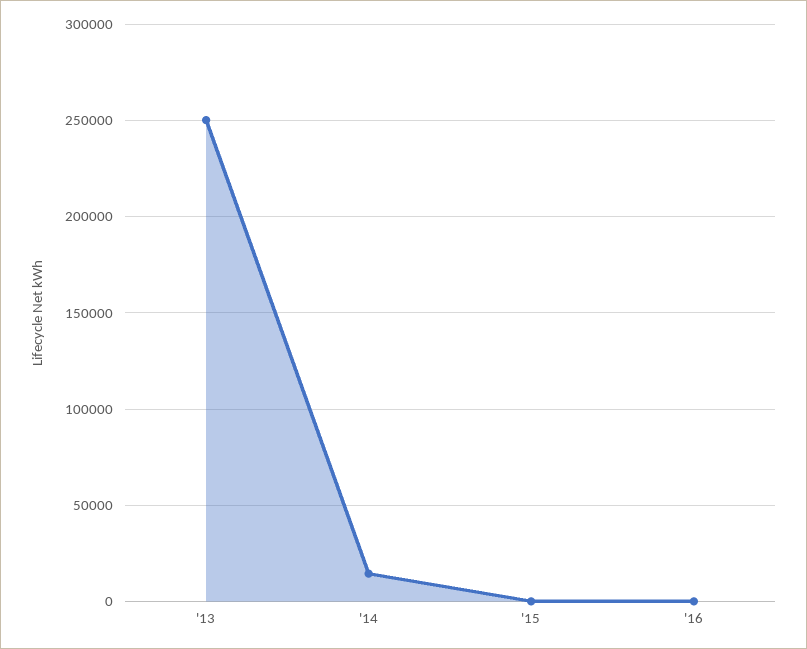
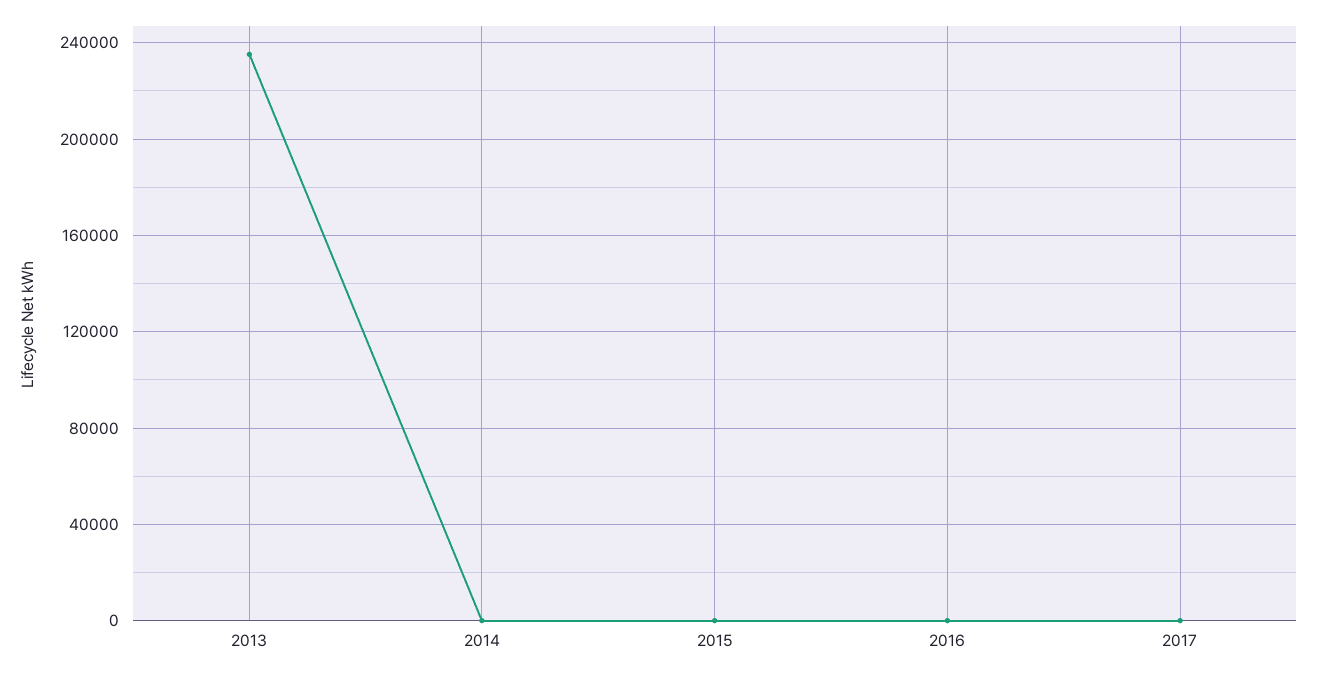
'13: 250000 -> 235000
'14: 15000 -> 0
2017: none -> 0

